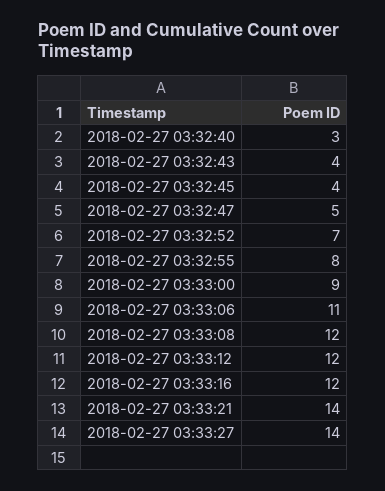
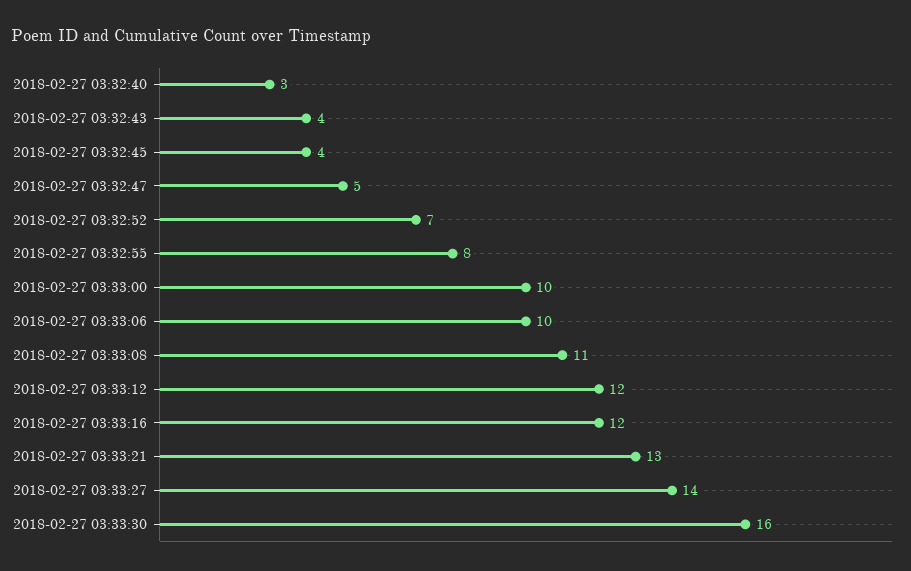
2018-02-27 03:33:00: 9 -> 10
2018-02-27 03:33:06: 11 -> 10
2018-02-27 03:33:08: 12 -> 11
2018-02-27 03:33:21: 14 -> 13
2018-02-27 03:33:30: none -> 16

